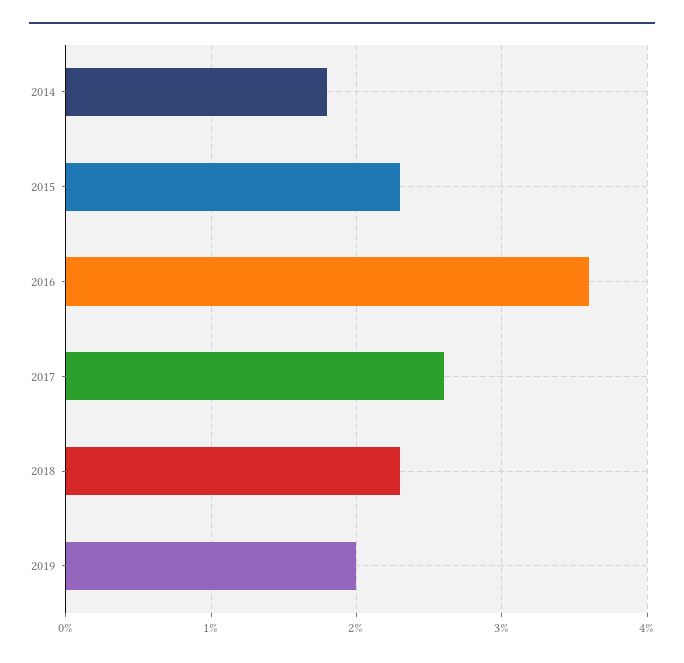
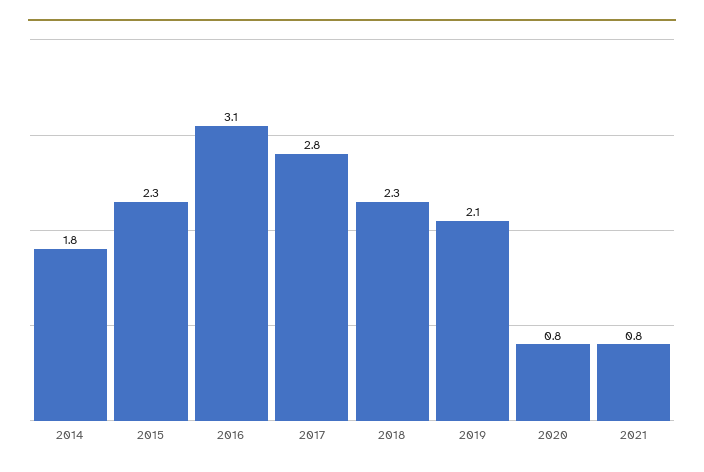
2016: 3.6 -> 3.1
2017: 2.6 -> 2.8
2019: 2 -> 2.1
2020: none -> 0.8
2021: none -> 0.8

